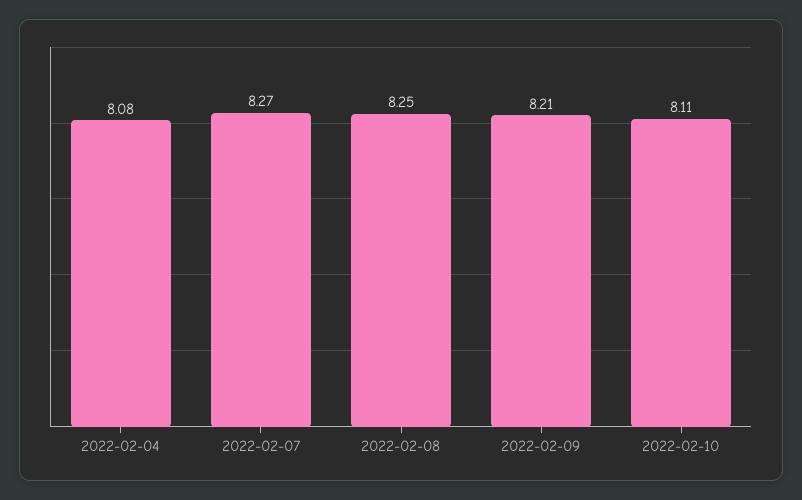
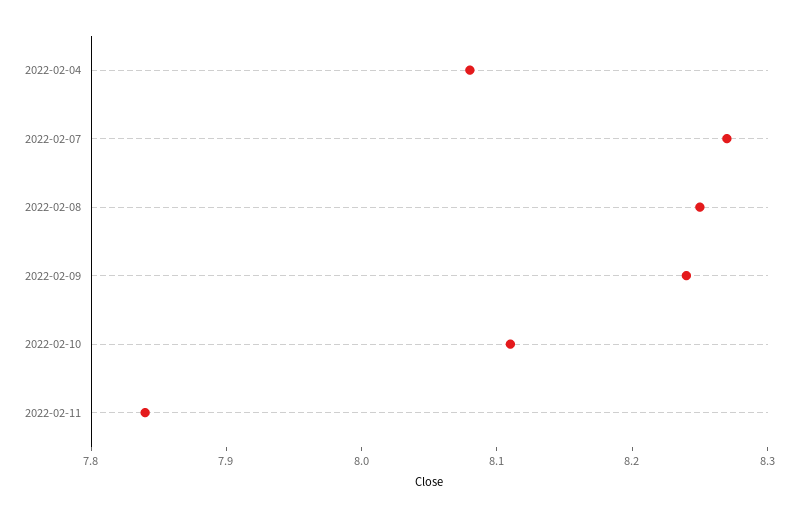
2022-02-09: 8.21 -> 8.24
2022-02-11: none -> 7.84

